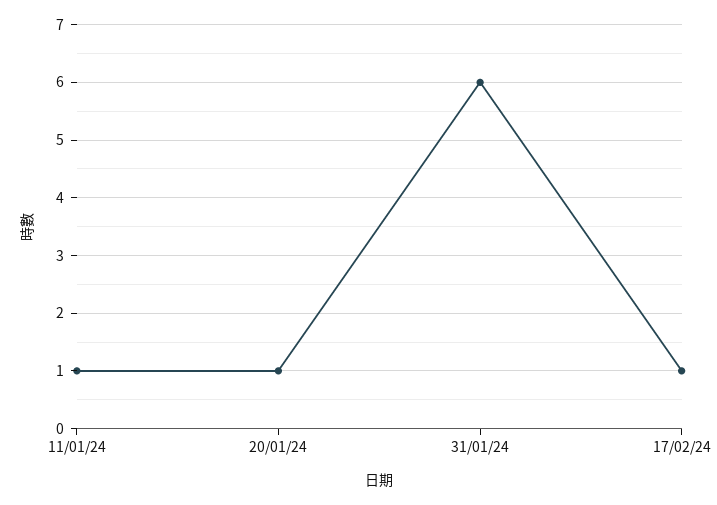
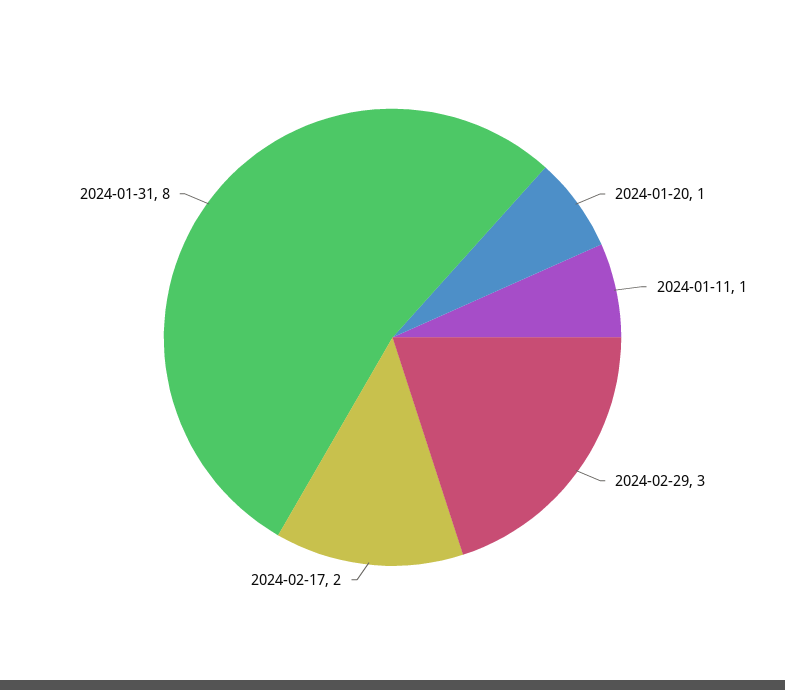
31/01/24: 6 -> 8
17/02/24: 1 -> 2
2024-02-29: none -> 3

